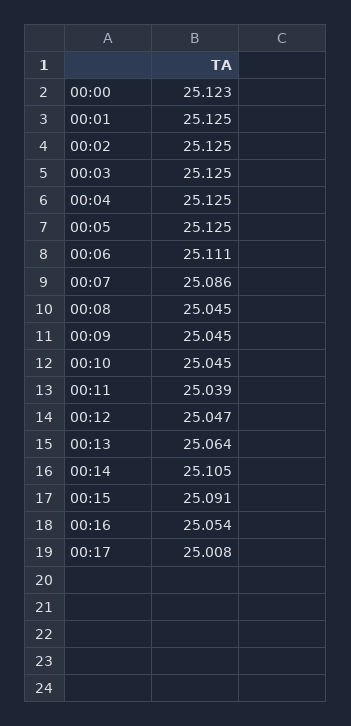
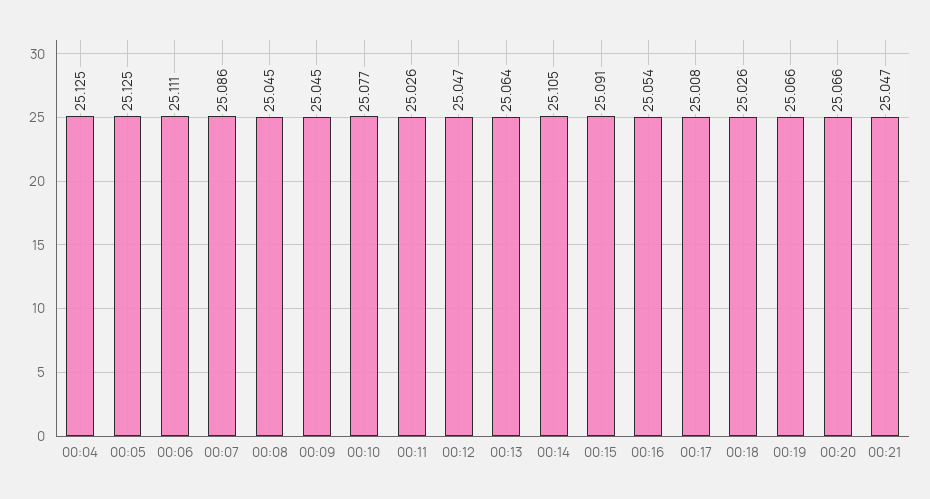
00:00: 25.123 -> none
00:01: 25.125 -> none
00:02: 25.125 -> none
00:03: 25.125 -> none
00:10: 25.045 -> 25.077
00:11: 25.039 -> 25.026
00:18: none -> 25.026
00:19: none -> 25.066
00:20: none -> 25.066
00:21: none -> 25.047

